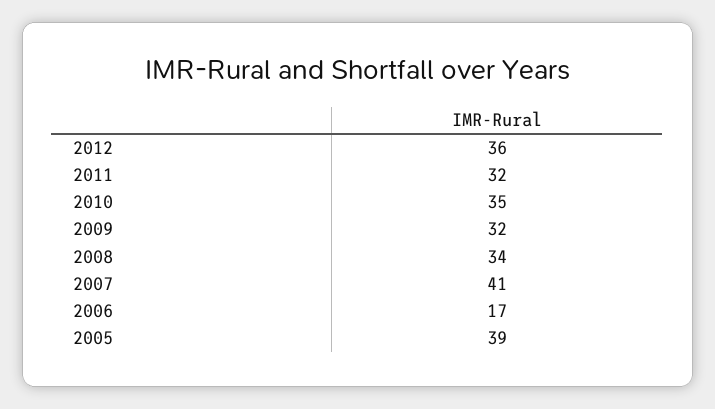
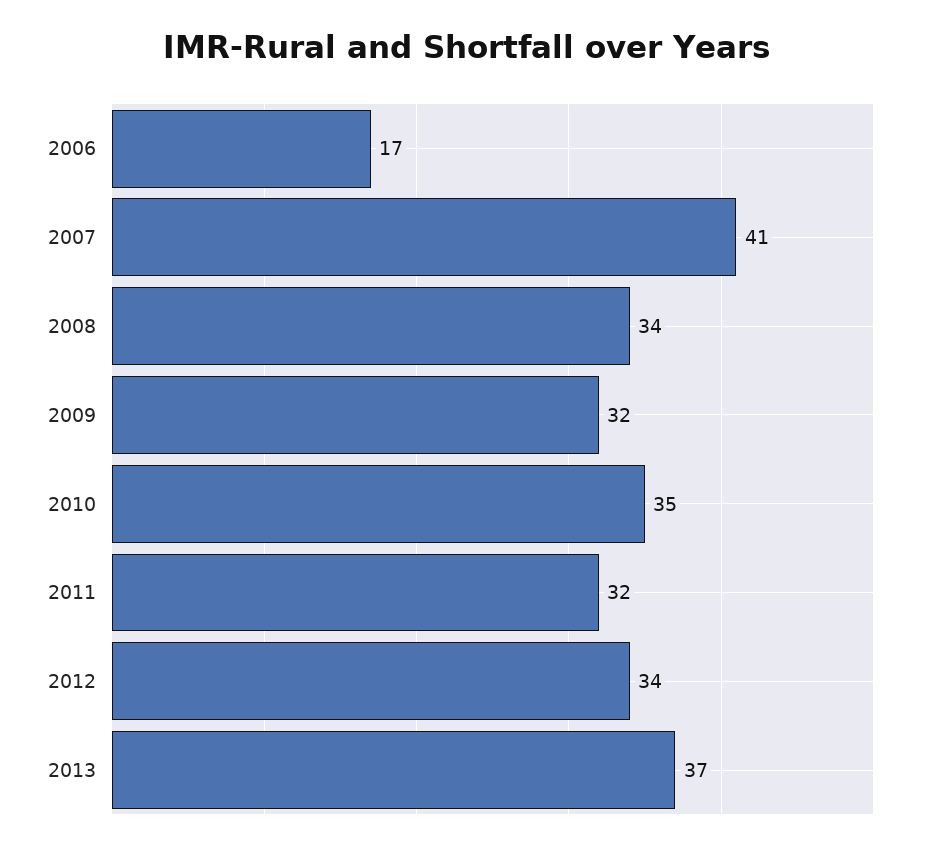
2012: 36 -> 34
2005: 39 -> none
2013: none -> 37

